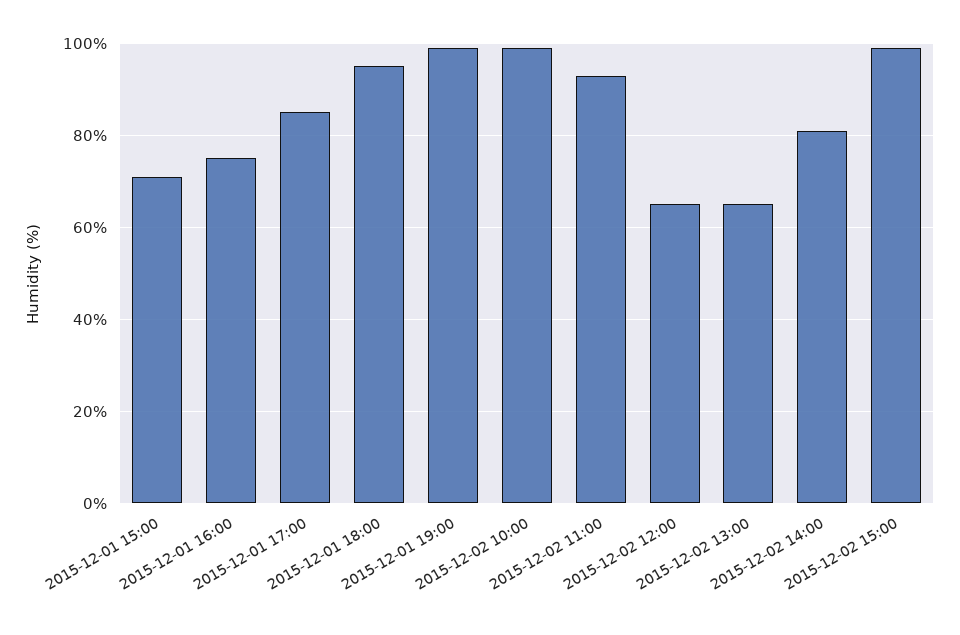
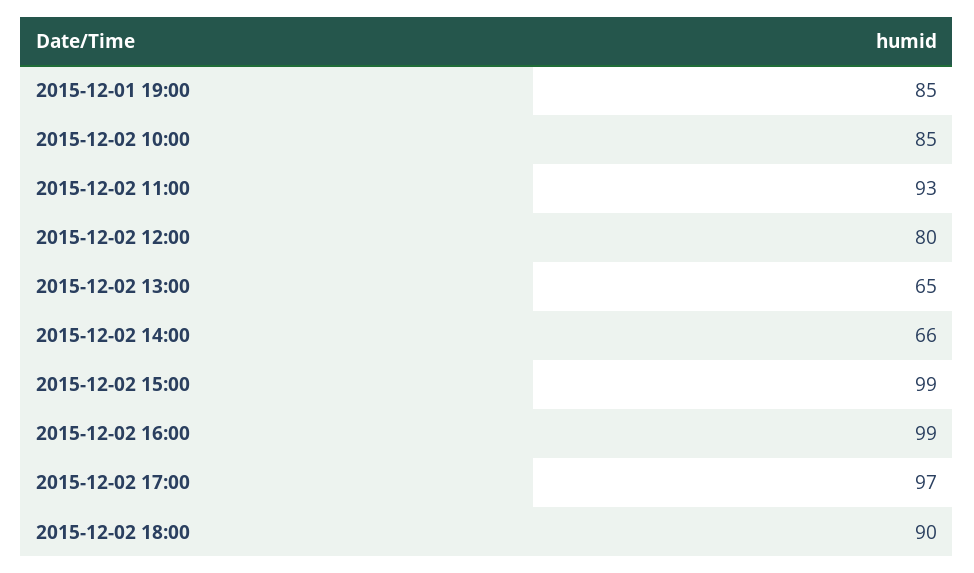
2015-12-01 15:00: 70 -> none
2015-12-01 16:00: 75 -> none
2015-12-01 17:00: 85 -> none
2015-12-01 18:00: 95 -> none
2015-12-01 19:00: 100 -> 85
2015-12-02 10:00: 100 -> 85
2015-12-02 12:00: 65 -> 80
2015-12-02 14:00: 80 -> 66
2015-12-02 16:00: none -> 99
2015-12-02 17:00: none -> 97
2015-12-02 18:00: none -> 90

